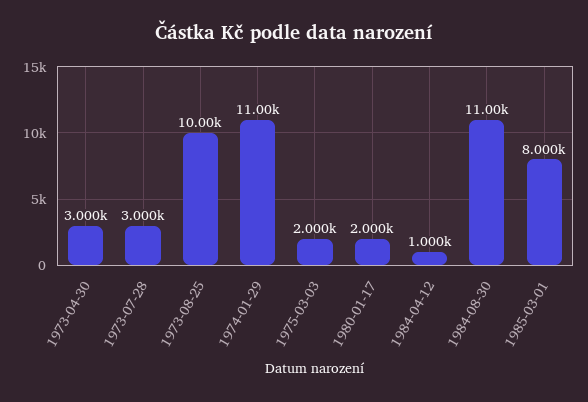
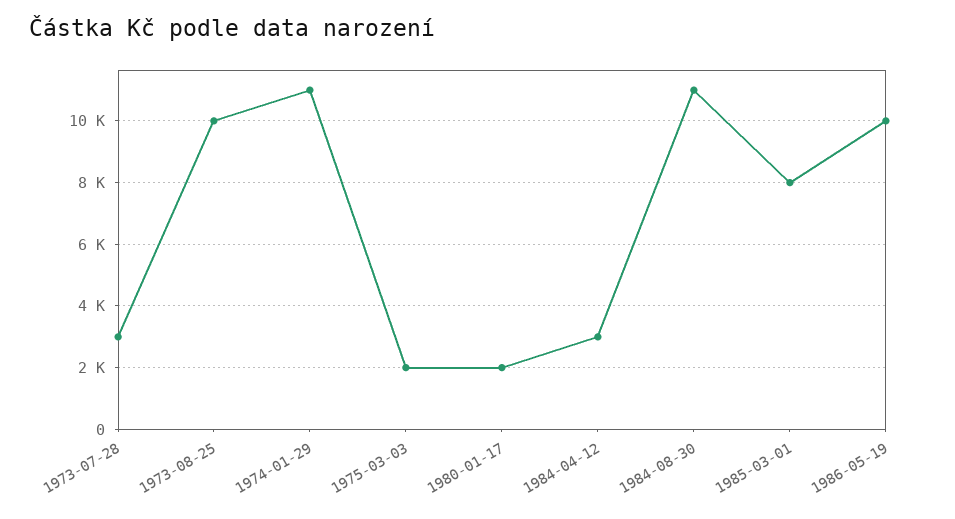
1973-04-30: 3000 -> none
1984-04-12: 1000 -> 3000
1986-05-19: none -> 10000

